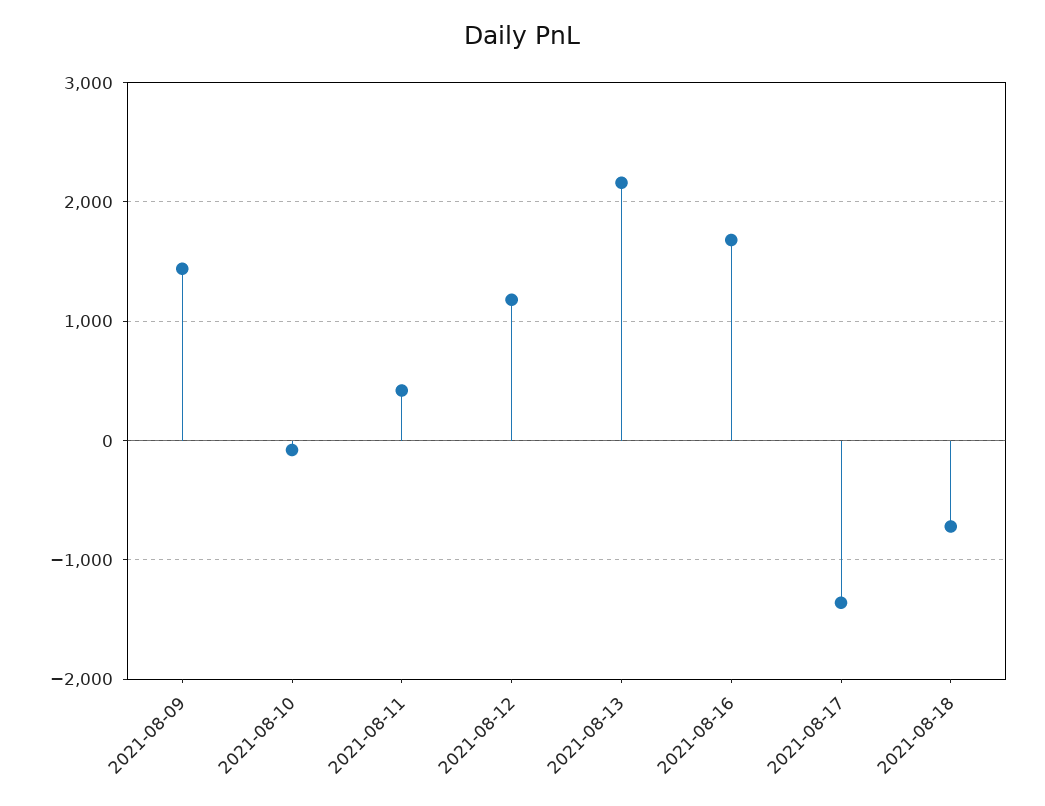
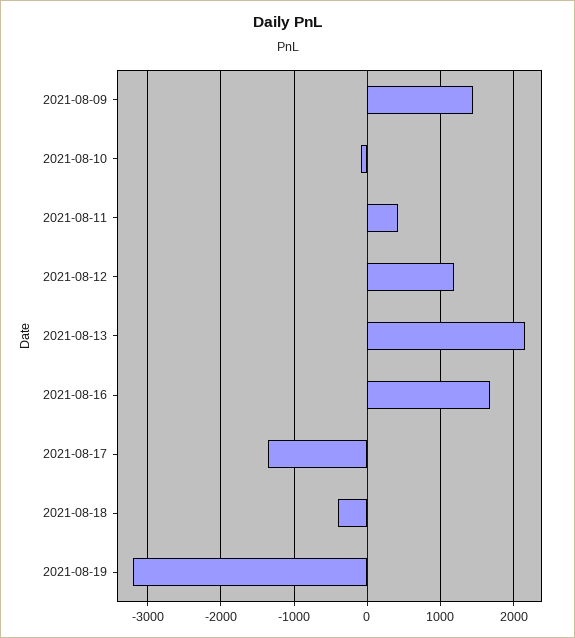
2021-08-18: -700 -> -400
2021-08-19: none -> -3200

